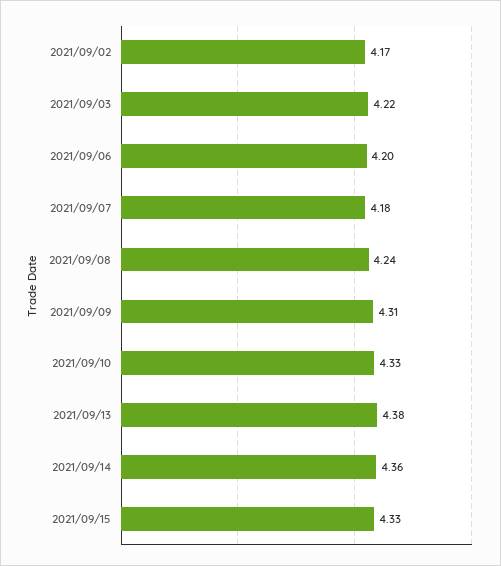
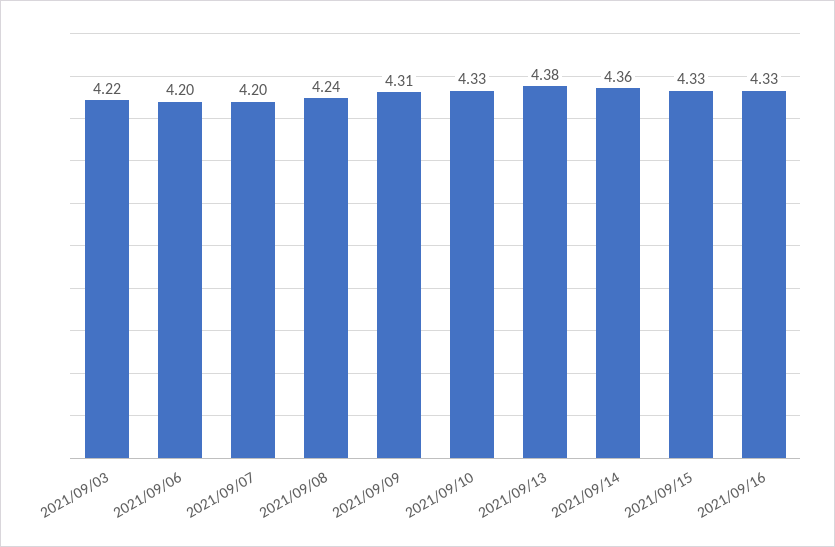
2021/09/02: 4.17 -> none
2021/09/07: 4.18 -> 4.2
2021/09/16: none -> 4.33

